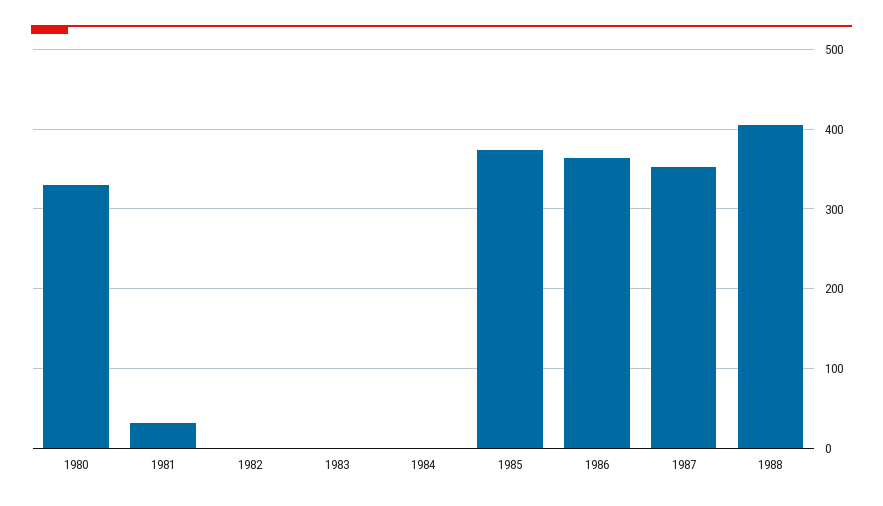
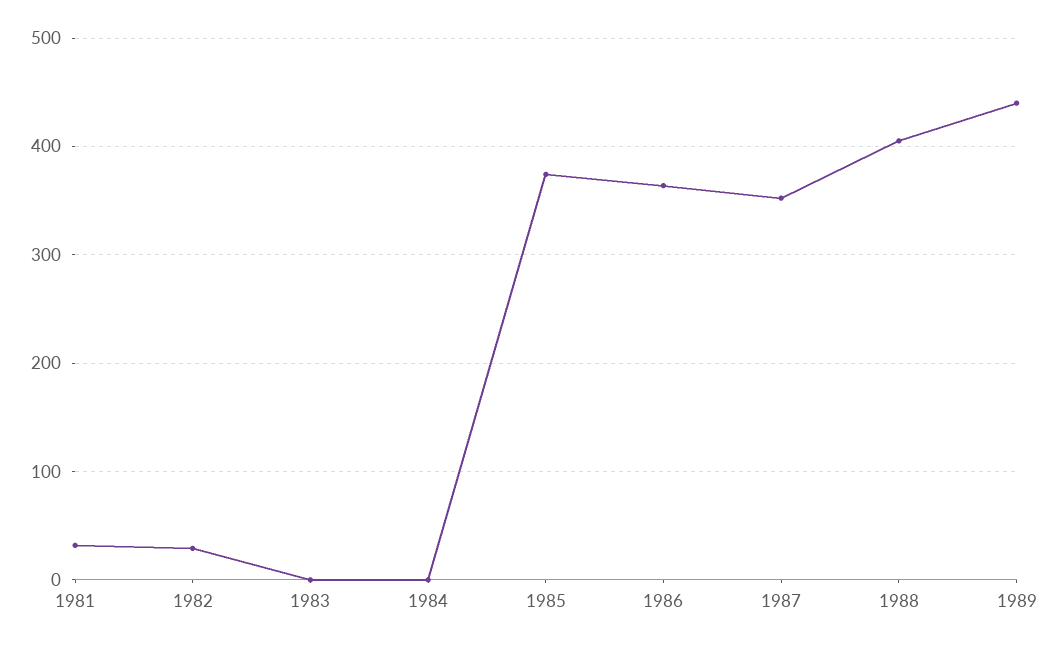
1980: 330 -> none
1982: 0 -> 30
1989: none -> 440

